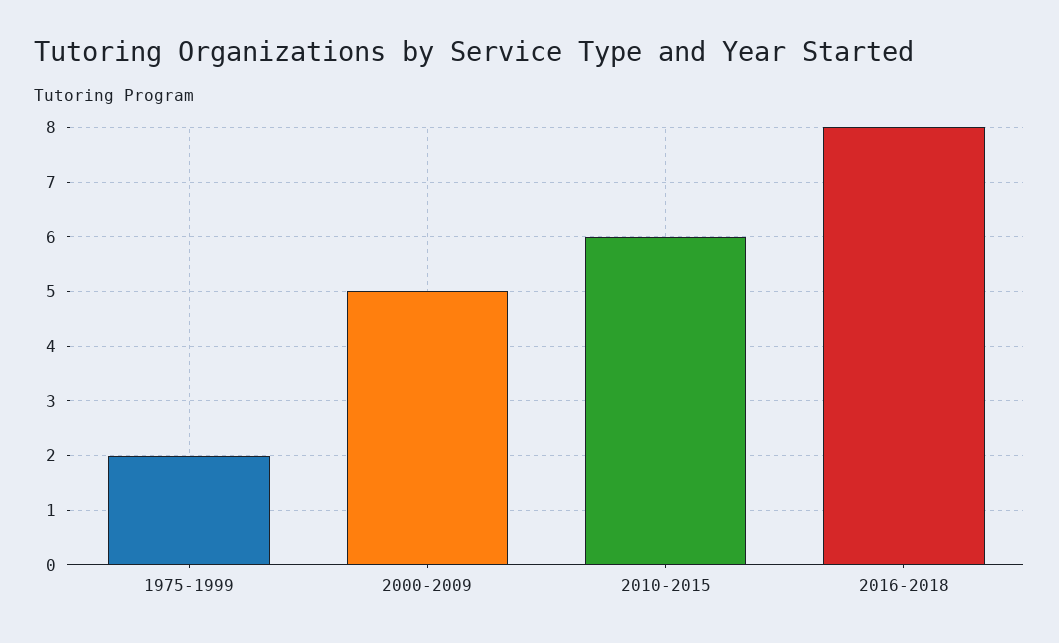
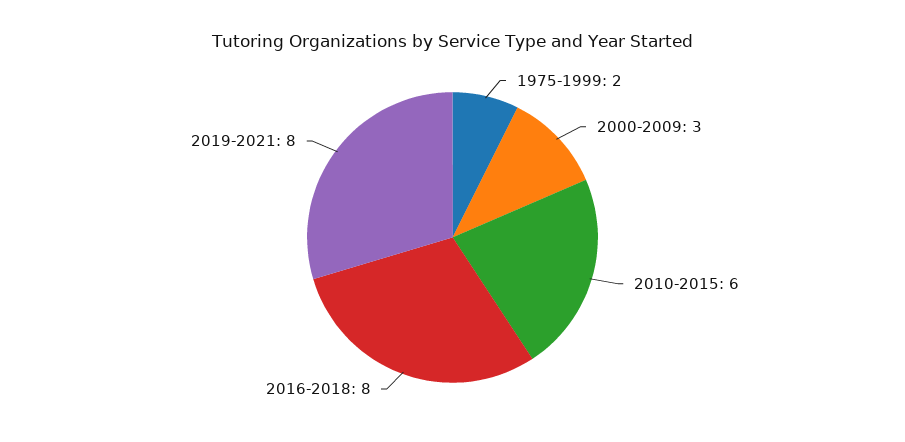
2000-2009: 5 -> 3
2019-2021: none -> 8

